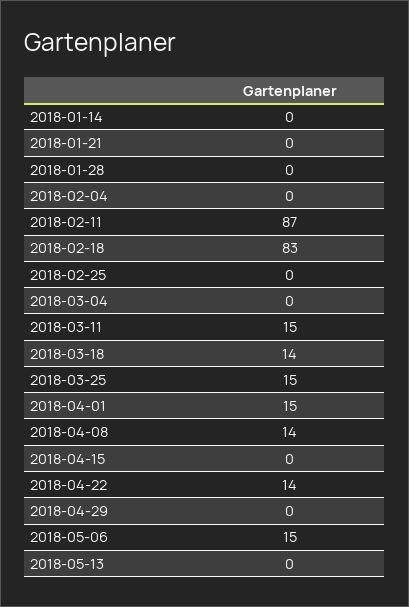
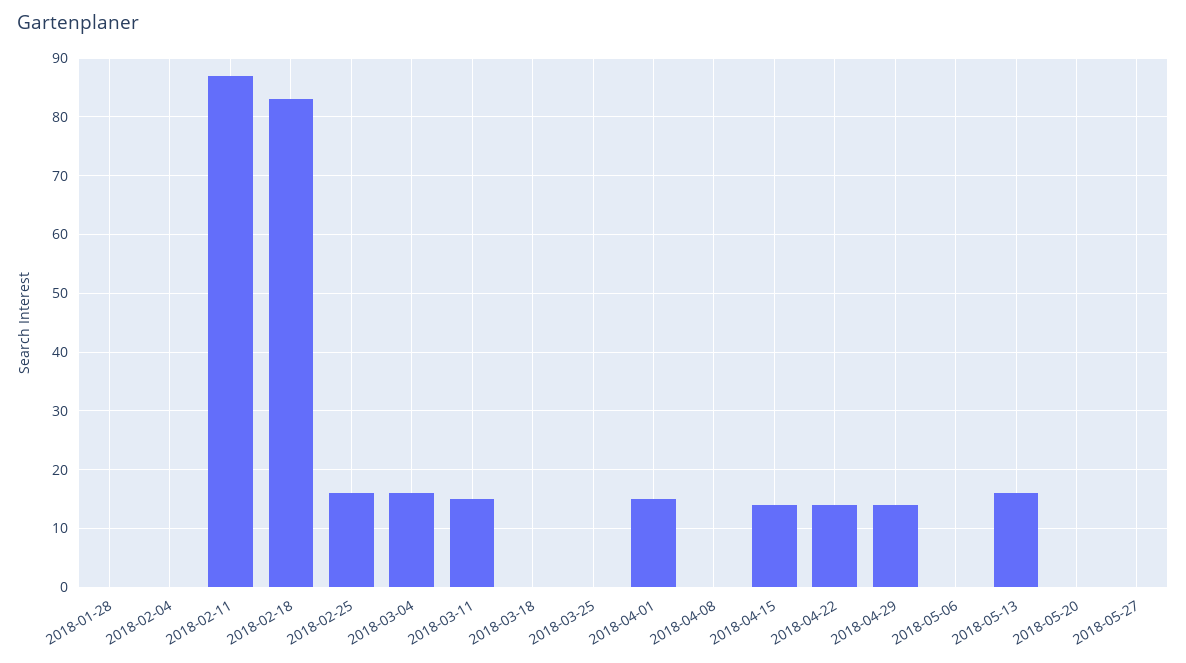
2018-01-14: 0 -> none
2018-01-21: 0 -> none
2018-02-25: 0 -> 15
2018-03-04: 0 -> 15
2018-03-18: 14 -> 0
2018-03-25: 15 -> 0
2018-04-08: 14 -> 0
2018-04-15: 0 -> 15
2018-04-29: 0 -> 15
2018-05-06: 15 -> 0
2018-05-13: 0 -> 15
2018-05-20: none -> 0
2018-05-27: none -> 0

